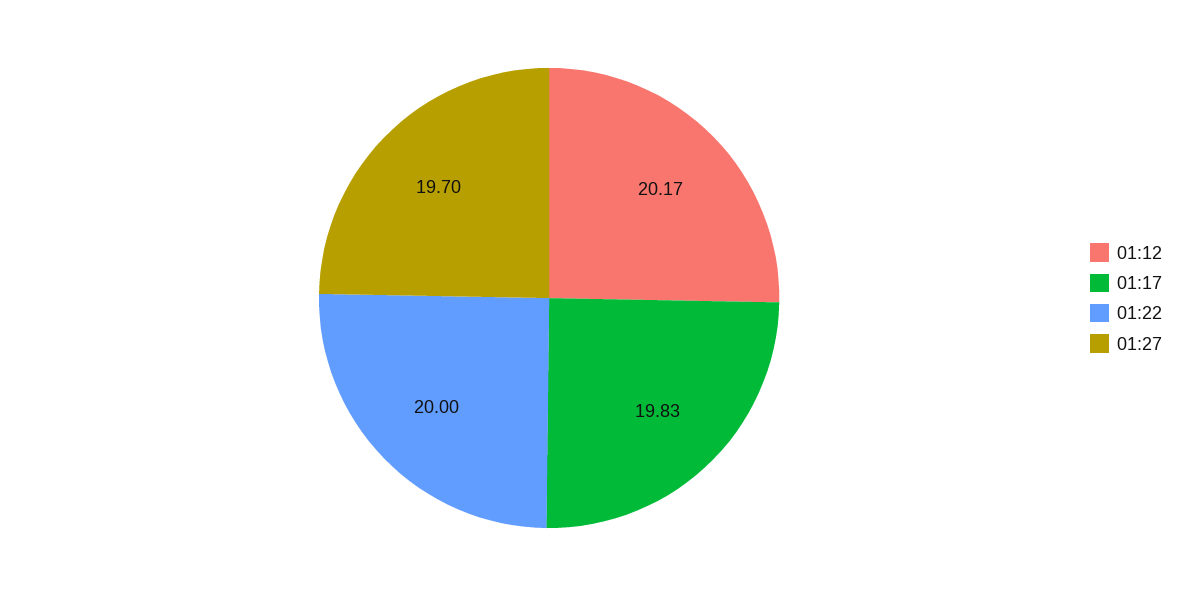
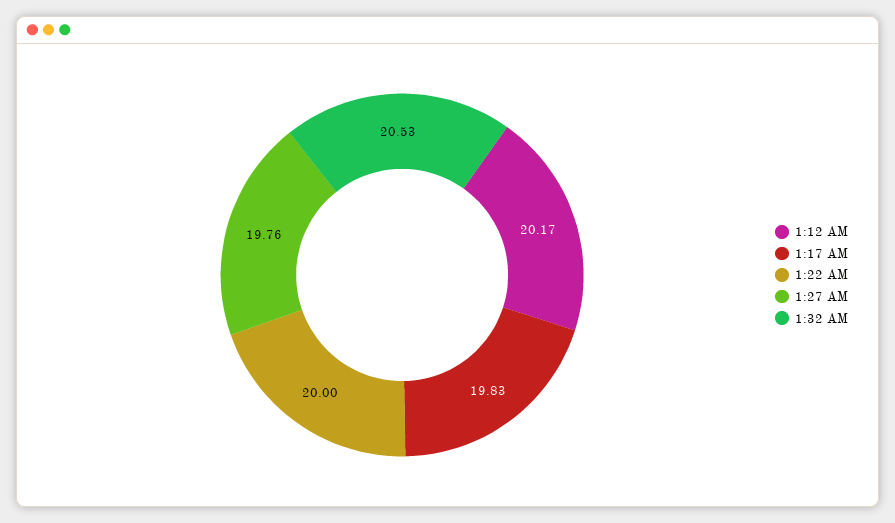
01:27: 19.7 -> 19.76
1:32 AM: none -> 20.53

